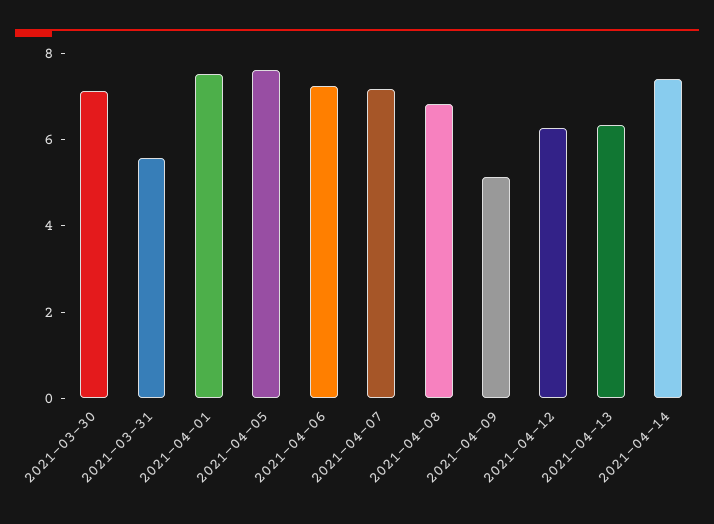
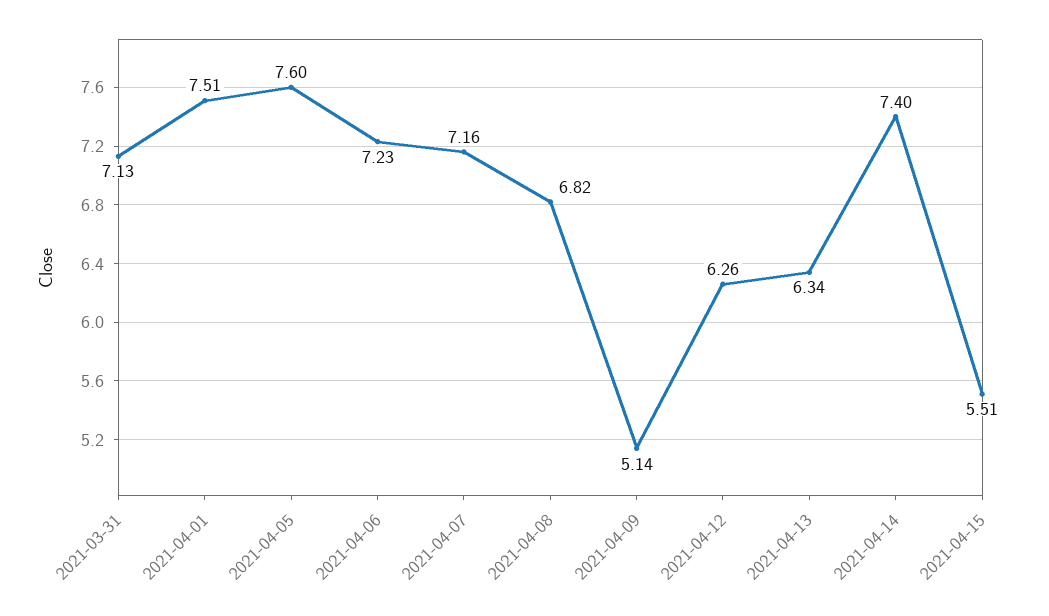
2021-03-30: 7 -> none
2021-03-31: 5.5 -> 7.13
2021-04-15: none -> 5.51

